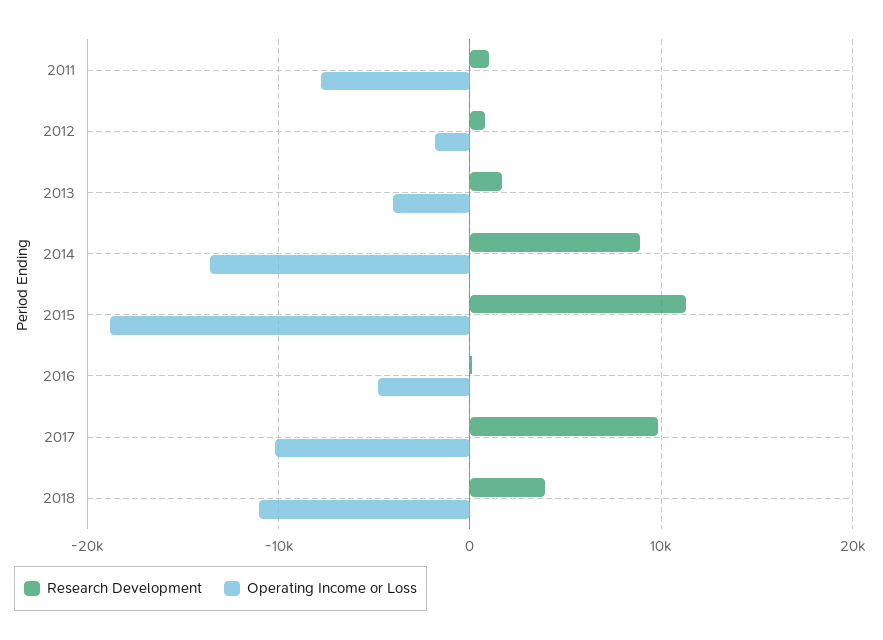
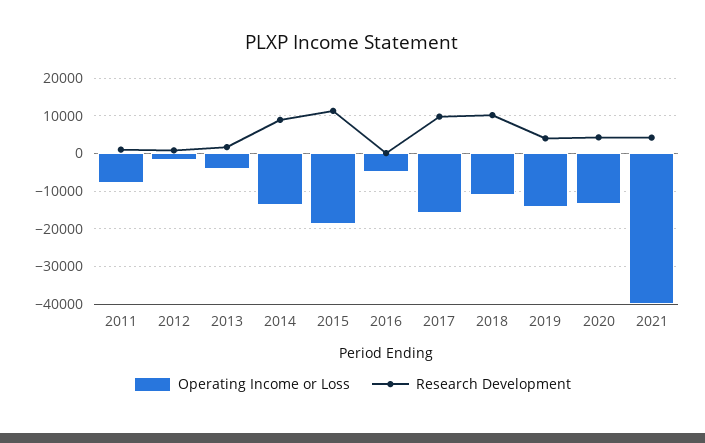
Operating Income or Loss, 2017: -10000 -> -16000
Research Development, 2018: 4000 -> 10000
Operating Income or Loss, 2019: none -> -14000
Research Development, 2019: none -> 4000
Operating Income or Loss, 2020: none -> -14000
Research Development, 2020: none -> 4000
Operating Income or Loss, 2021: none -> -40000
Research Development, 2021: none -> 4000

